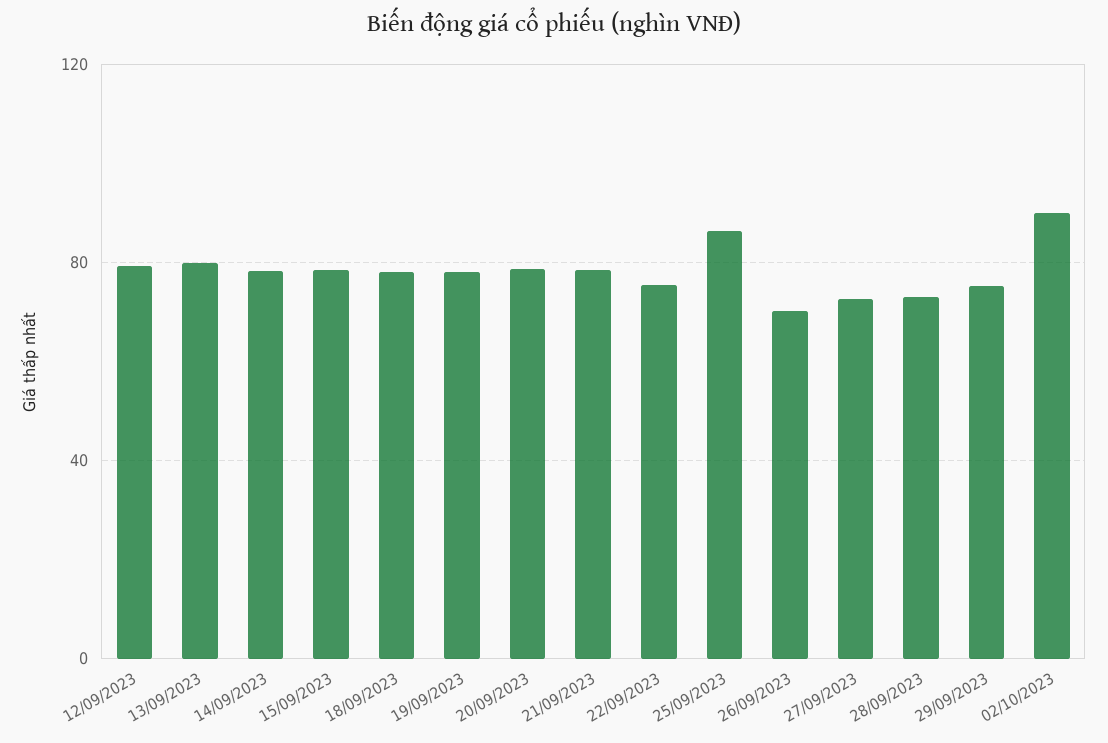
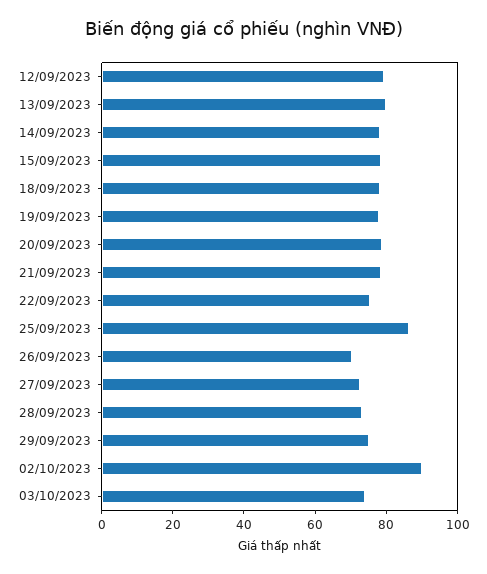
03/10/2023: none -> 75

